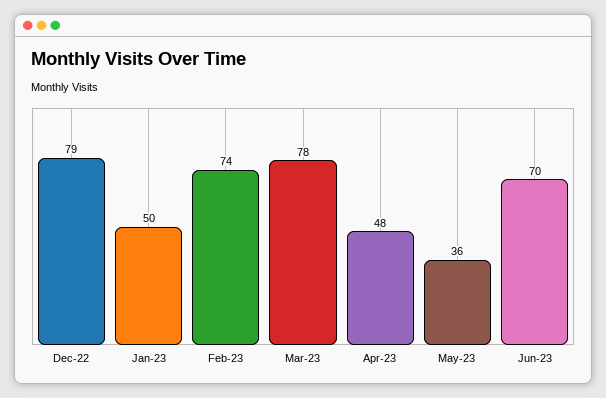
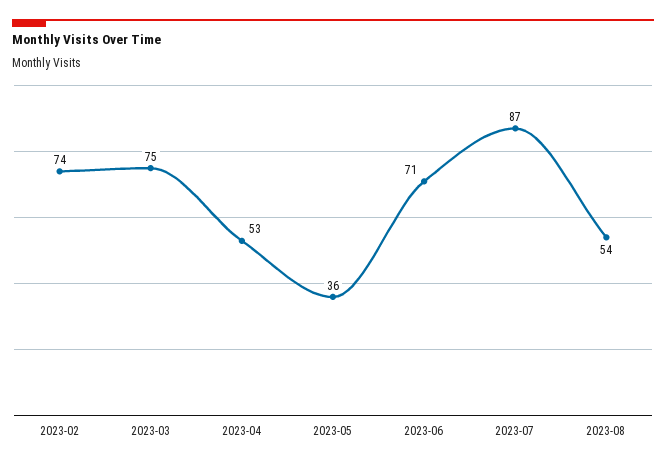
Dec-22: 79 -> none
Jan-23: 50 -> none
Mar-23: 78 -> 75
Apr-23: 48 -> 53
Jun-23: 70 -> 71
2023-07: none -> 87
2023-08: none -> 54

